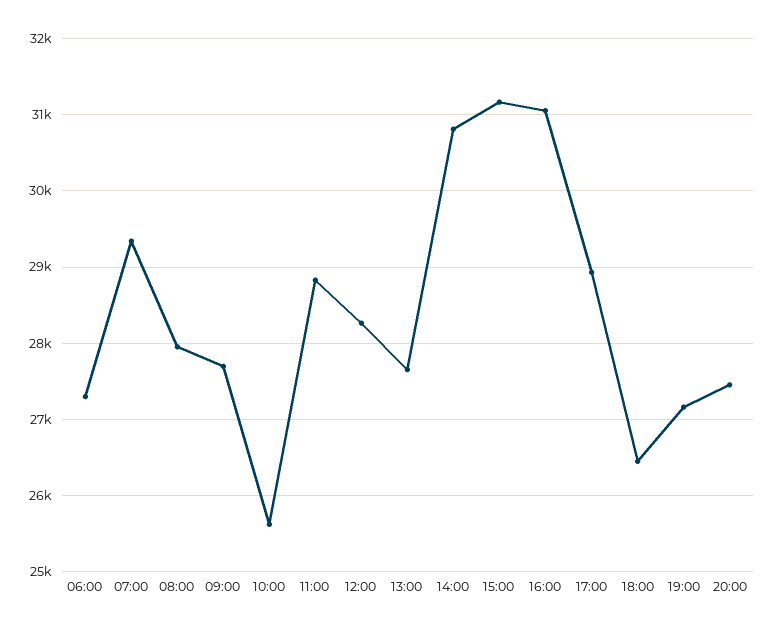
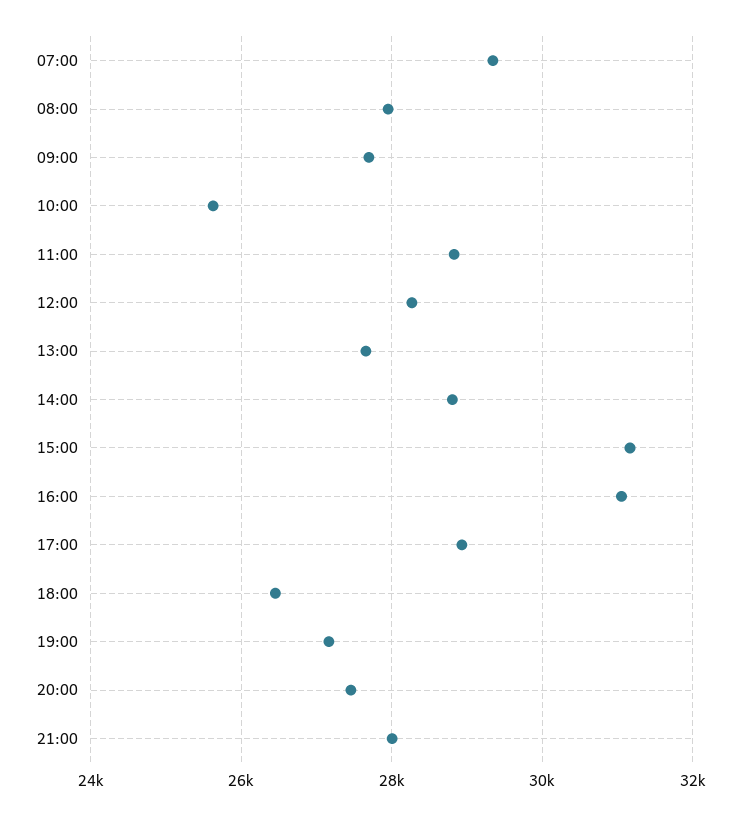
06:00: 27300 -> none
14:00: 30800 -> 28800
21:00: none -> 28000

